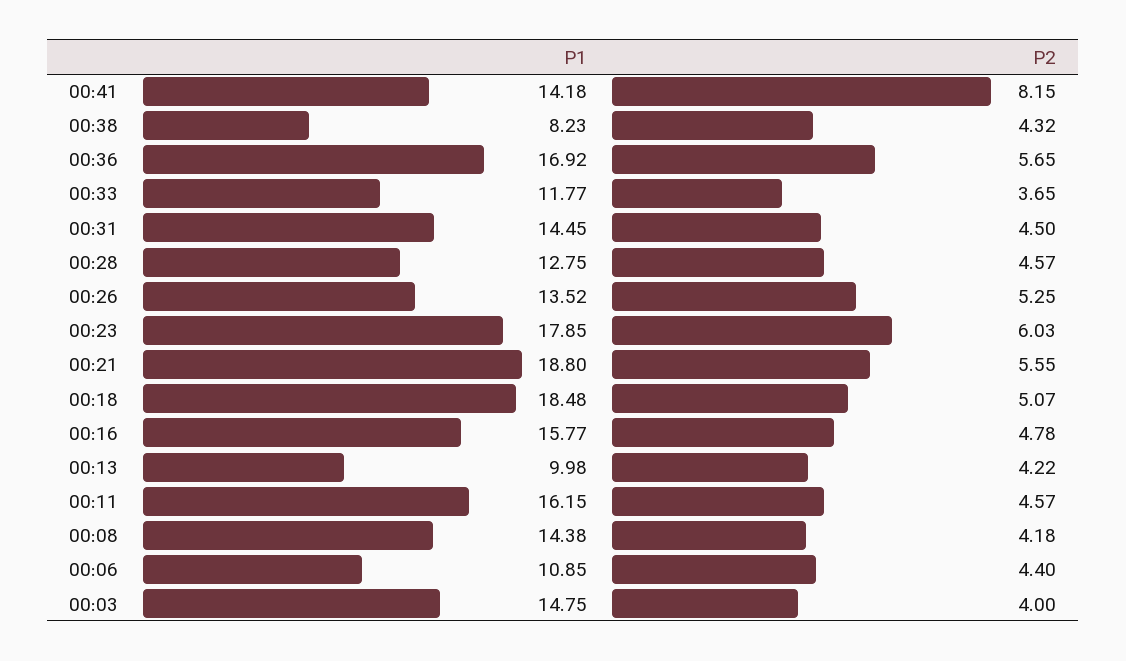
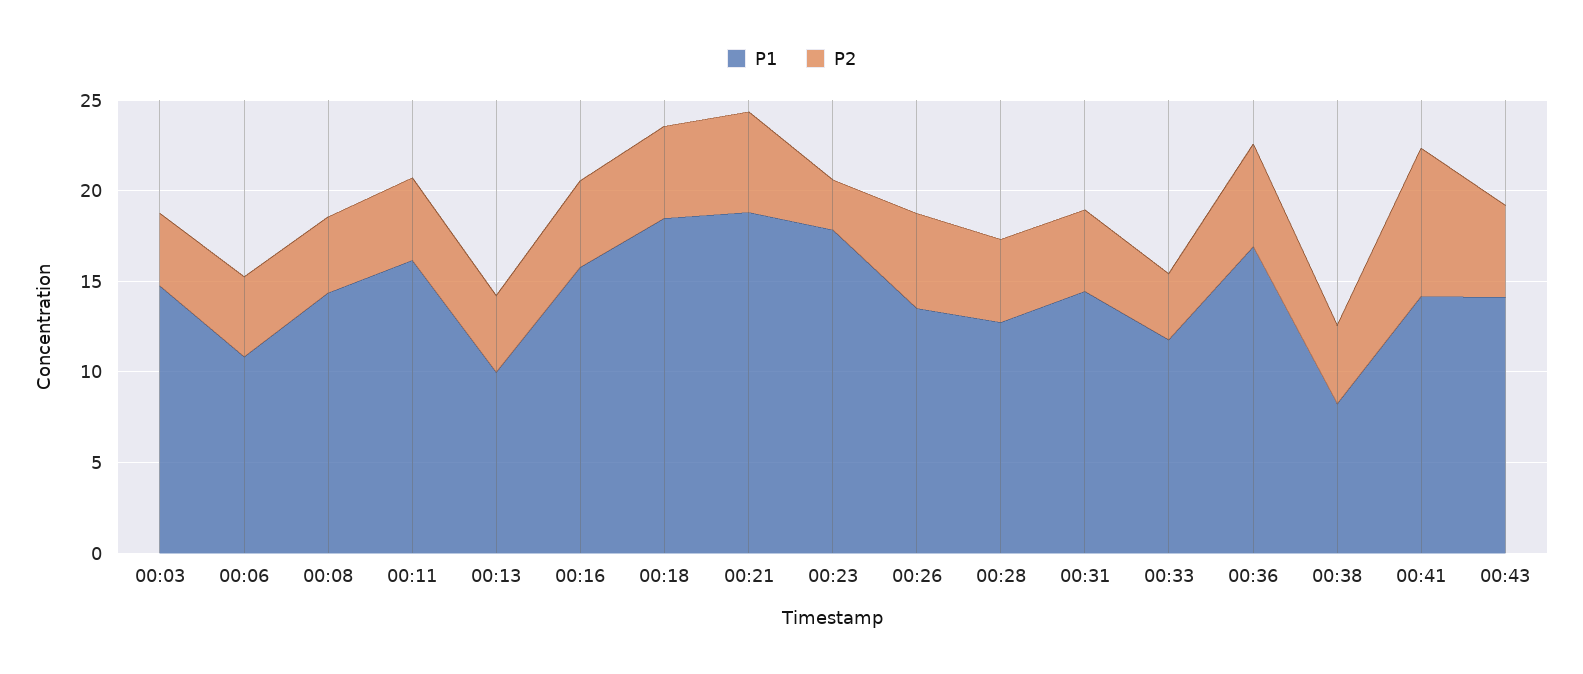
P2, 00:23: 6.03 -> 3
P1, 00:43: none -> 14
P2, 00:43: none -> 5

